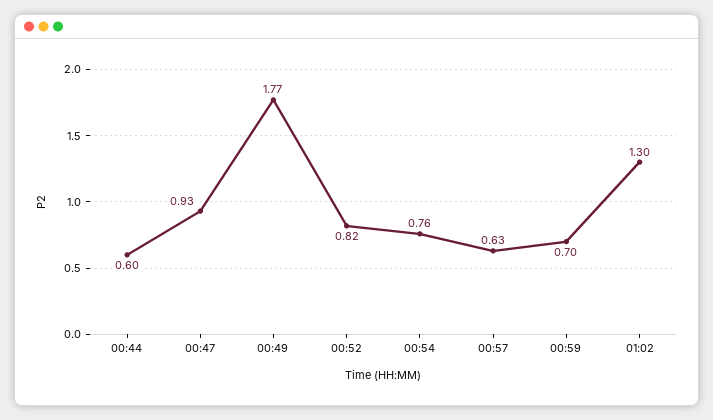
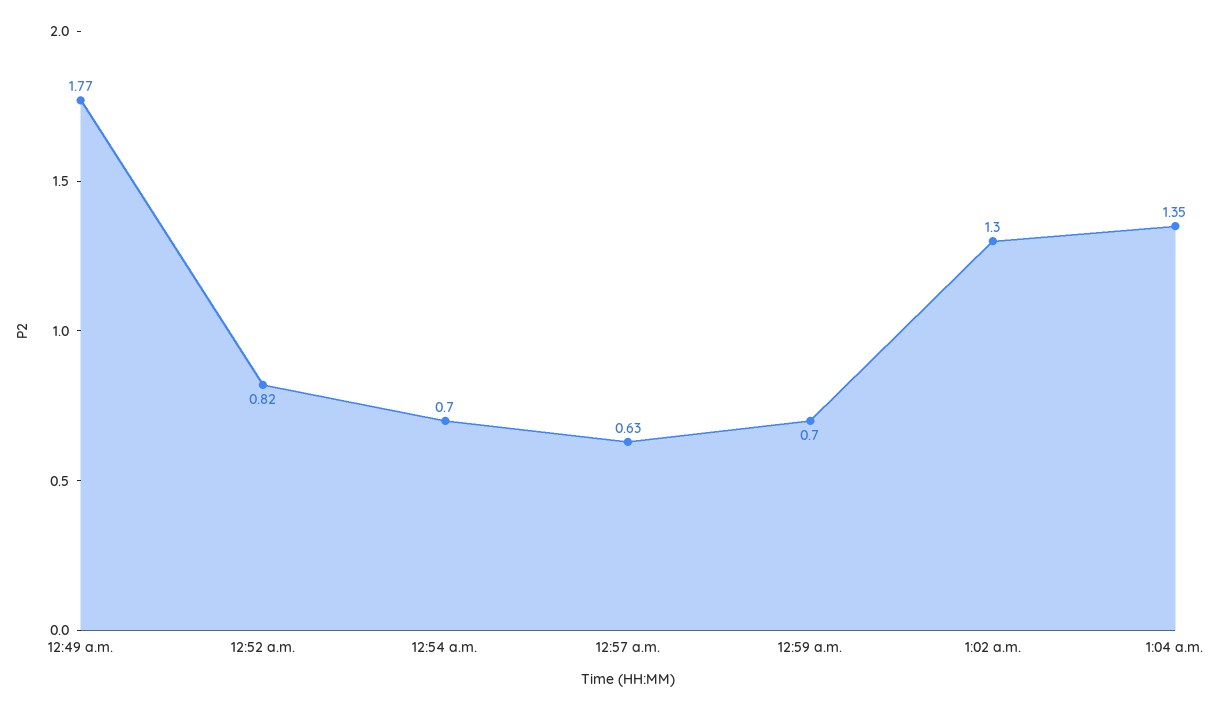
00:44: 0.6 -> none
00:47: 0.93 -> none
00:54: 0.76 -> 0.7
1:04 a.m.: none -> 1.35

